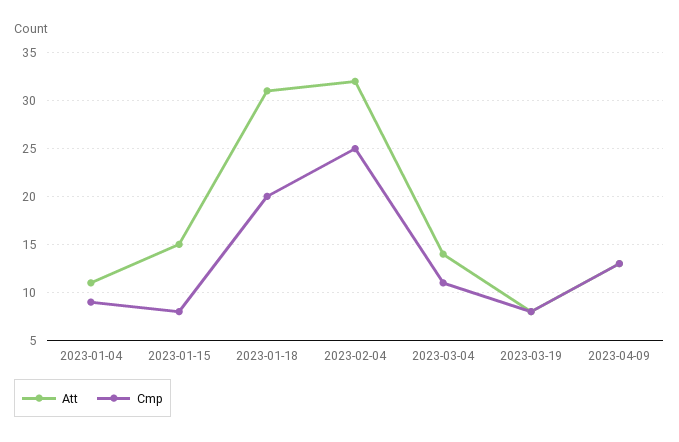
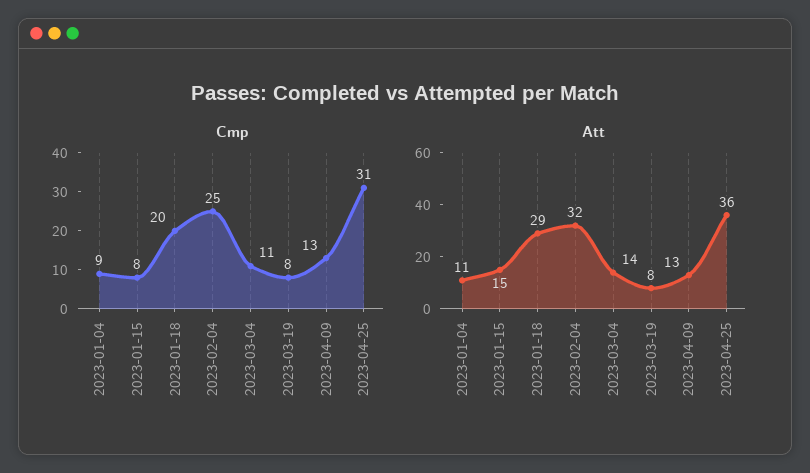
Att, 2023-01-18: 31 -> 29
Cmp, 2023-04-25: none -> 31
Att, 2023-04-25: none -> 36

